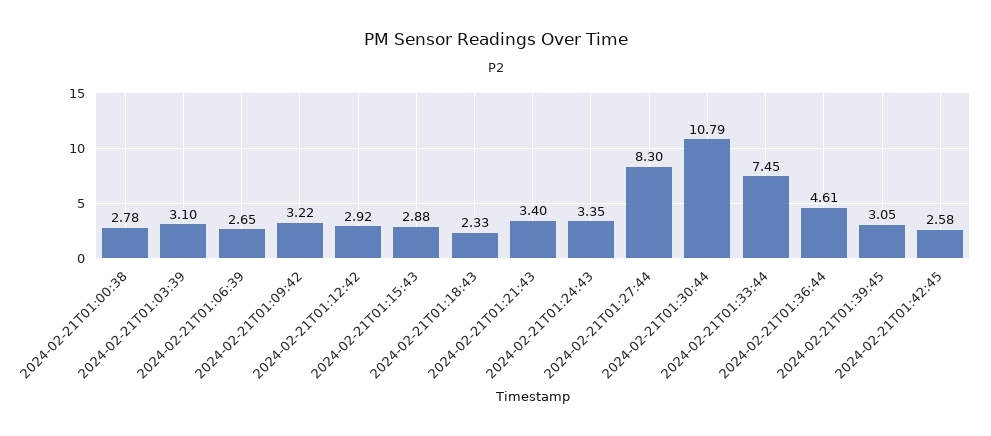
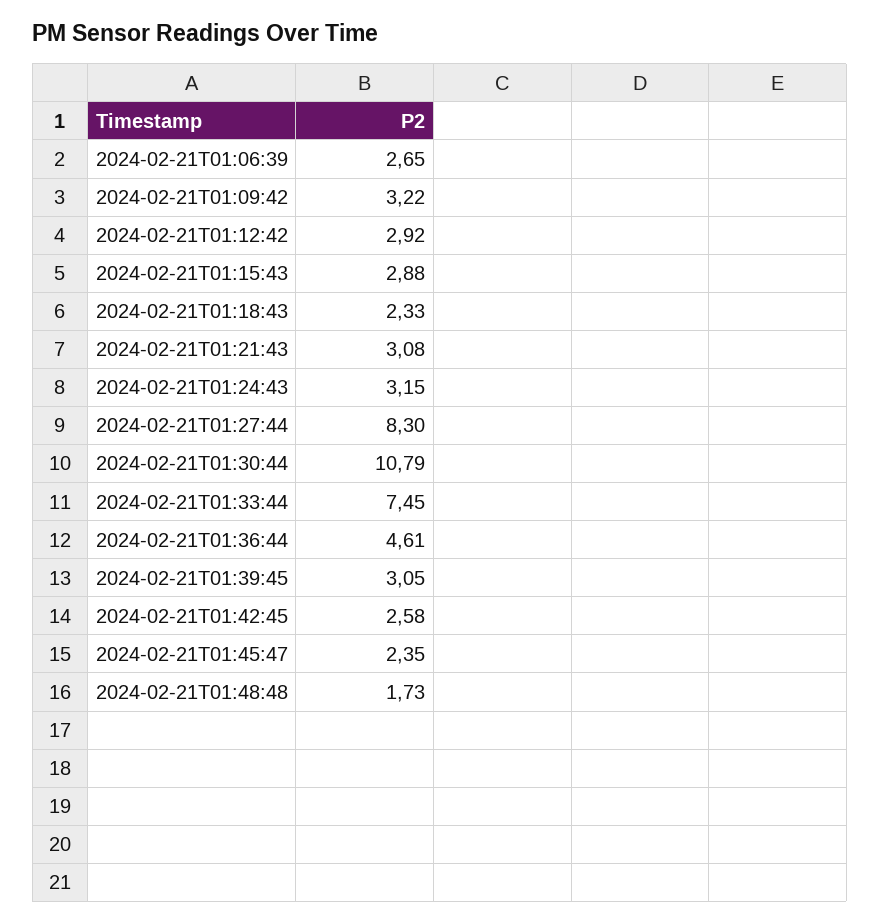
2024-02-21T01:00:38: 2.78 -> none
2024-02-21T01:03:39: 3.1 -> none
2024-02-21T01:21:43: 3.4 -> 3.08
2024-02-21T01:24:43: 3.35 -> 3.15
2024-02-21T01:45:47: none -> 2.35
2024-02-21T01:48:48: none -> 1.73

